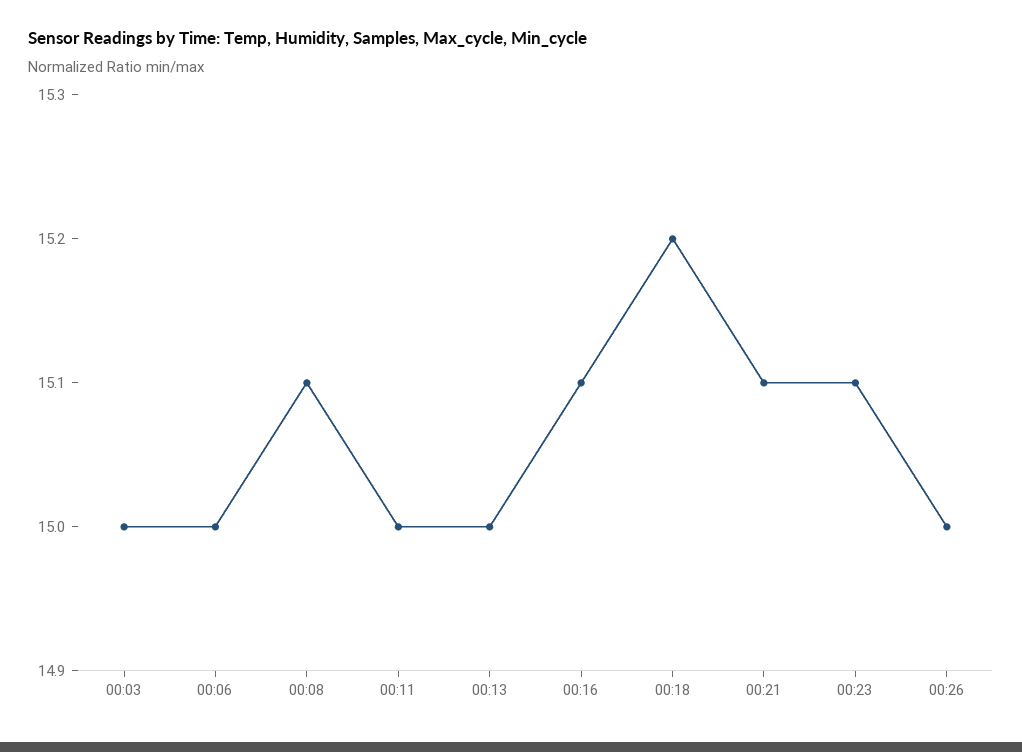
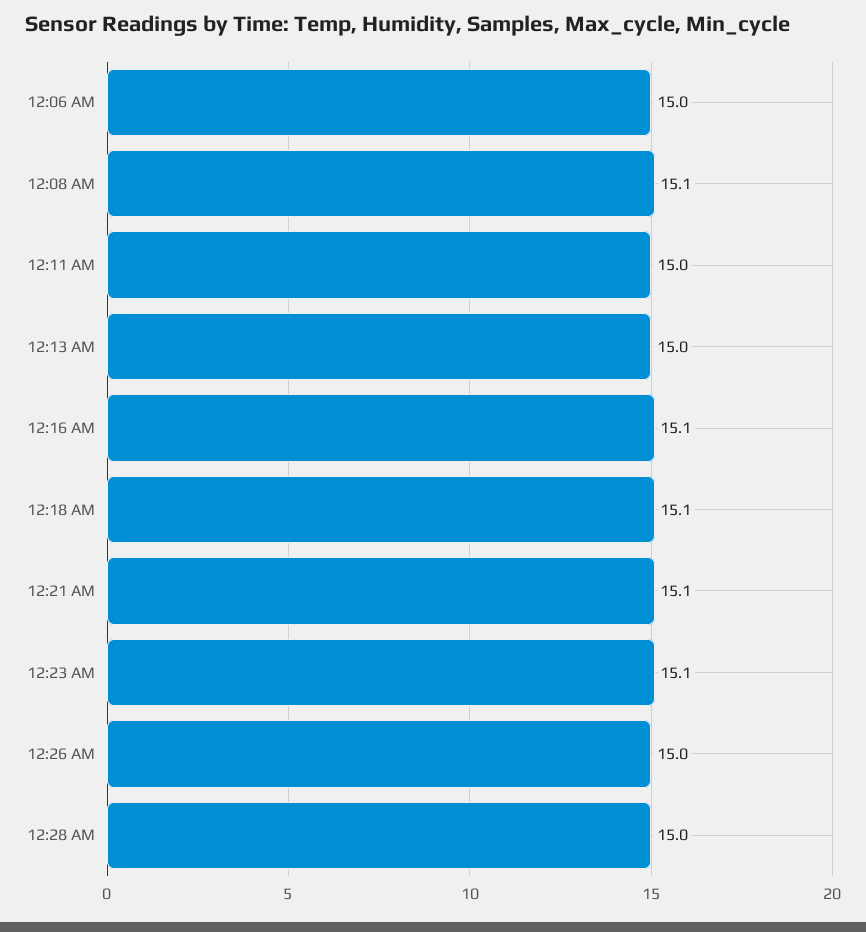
00:03: 15 -> none
00:18: 15.2 -> 15.1
12:28 AM: none -> 15

